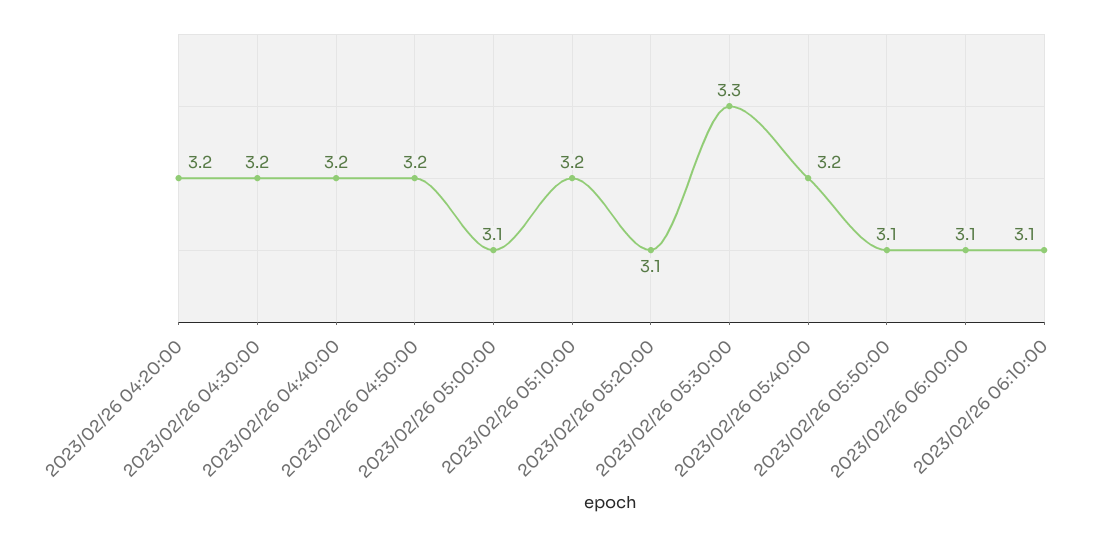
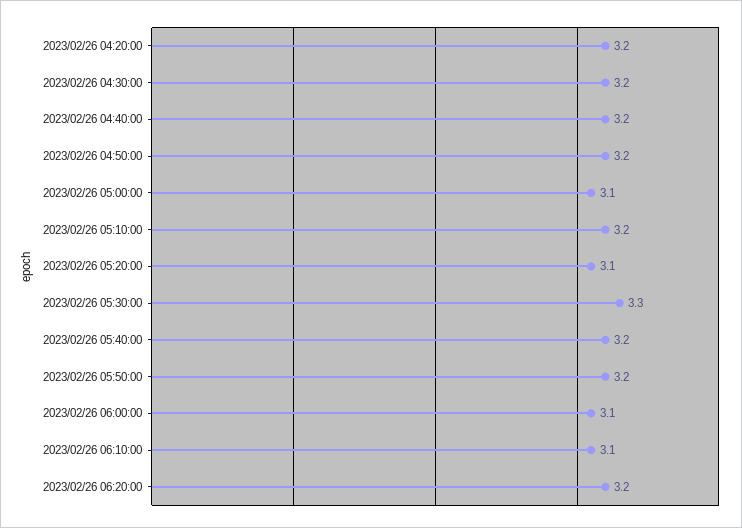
2023/02/26 05:50:00: 3.1 -> 3.2
2023/02/26 06:20:00: none -> 3.2

